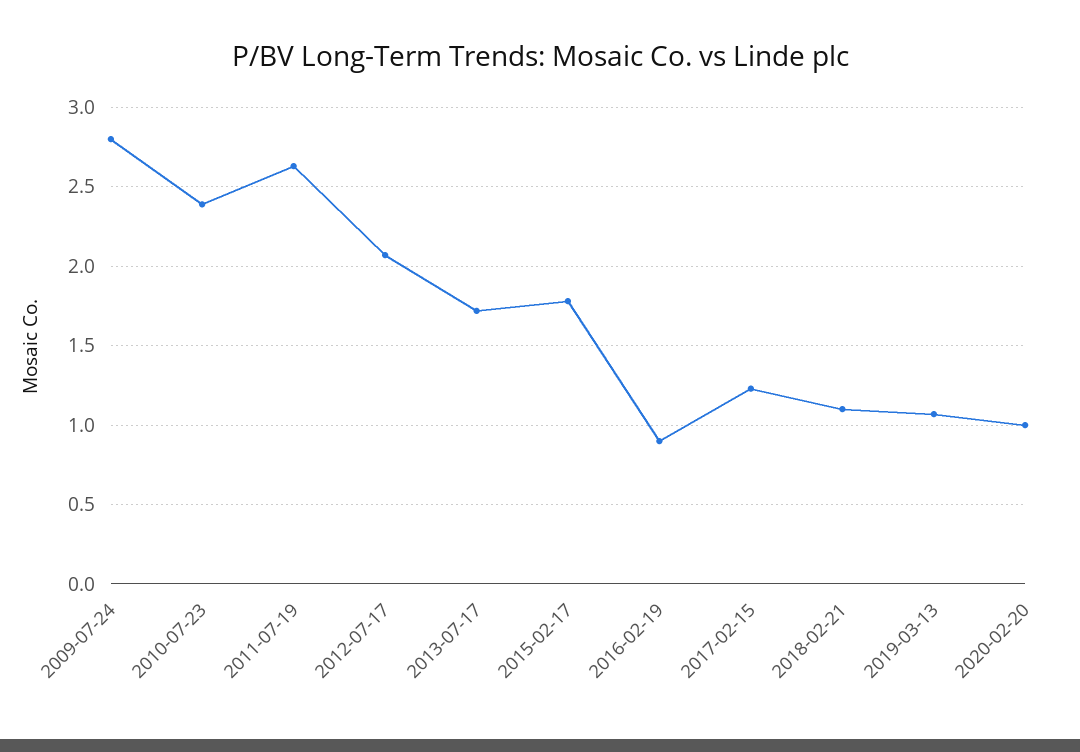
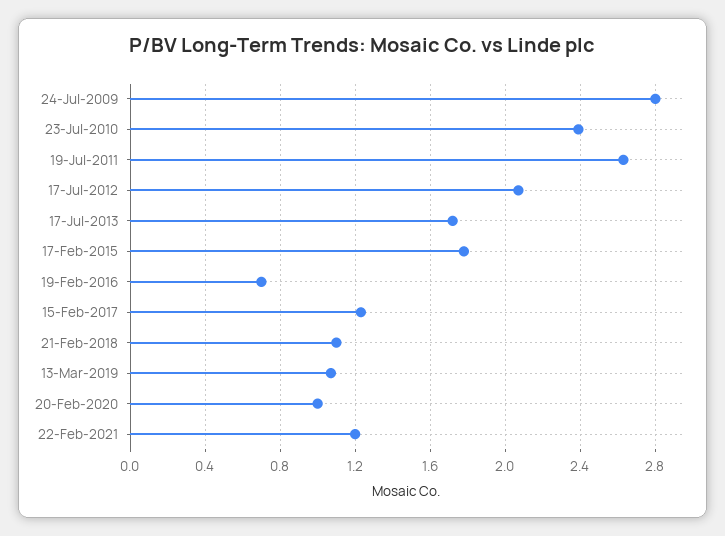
2016-02-19: 0.9 -> 0.7
22-Feb-2021: none -> 1.2

